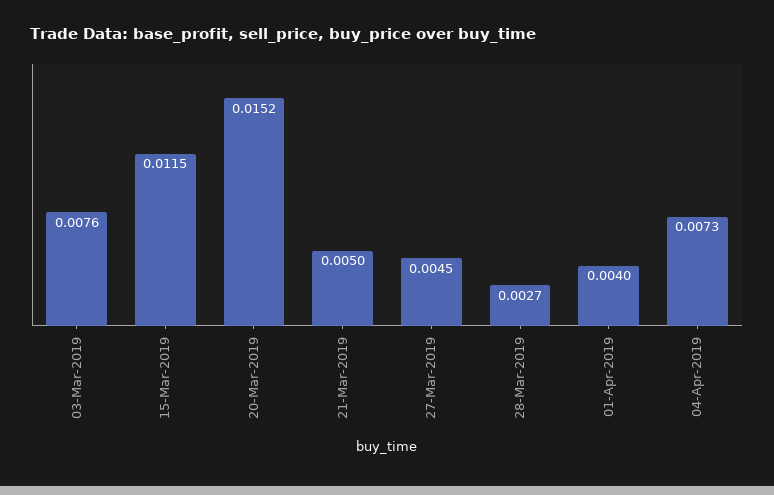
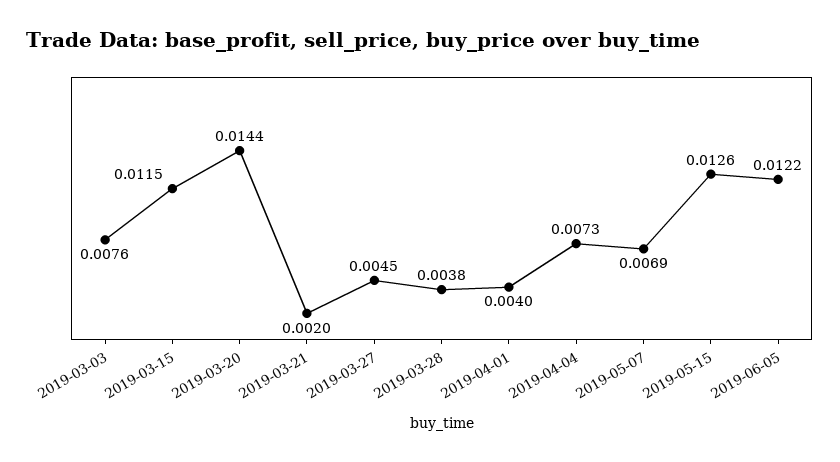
20-Mar-2019: 0.0152 -> 0.0144
21-Mar-2019: 0.005 -> 0.002
28-Mar-2019: 0.0027 -> 0.0038
2019-05-07: none -> 0.0069
2019-05-15: none -> 0.0126
2019-06-05: none -> 0.0122

